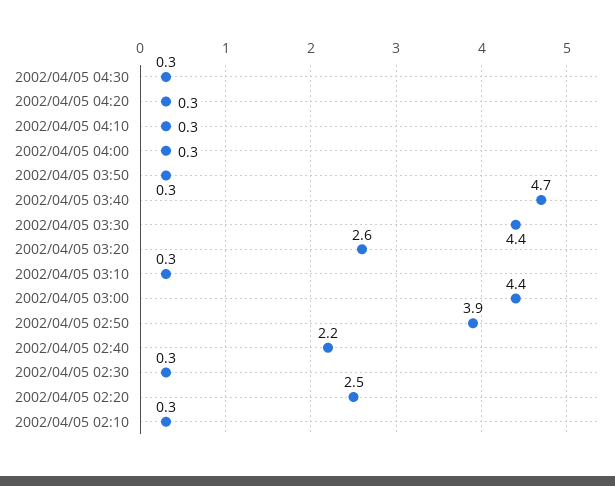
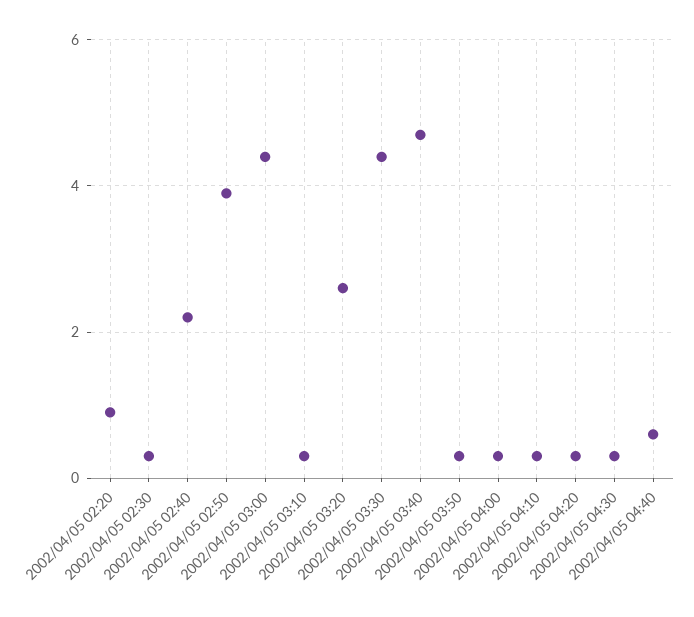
2002/04/05 02:20: 2.5 -> 1
2002/04/05 02:10: 0.3 -> none
2002/04/05 04:40: none -> 0.5

